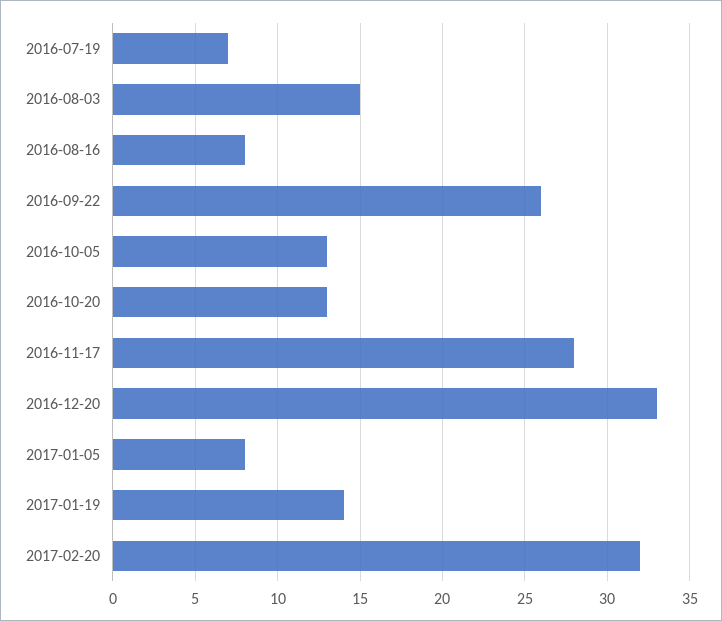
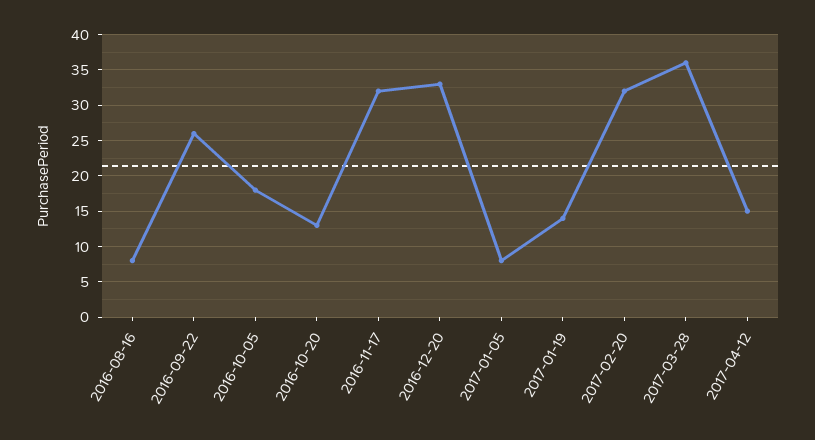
2016-07-19: 7 -> none
2016-08-03: 15 -> none
2016-10-05: 13 -> 18
2016-11-17: 28 -> 32
2017-03-28: none -> 36
2017-04-12: none -> 15

